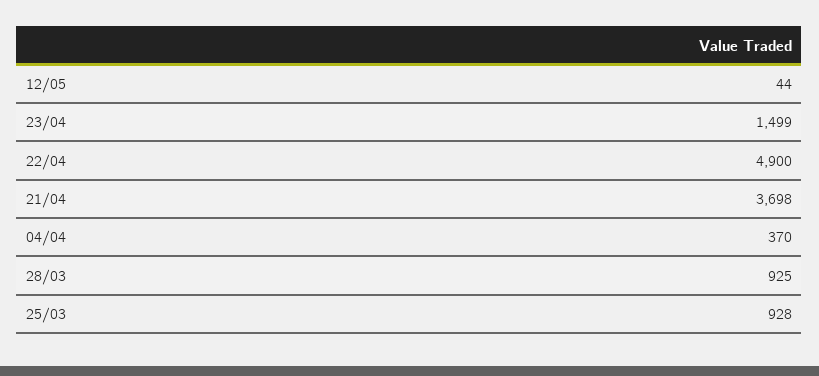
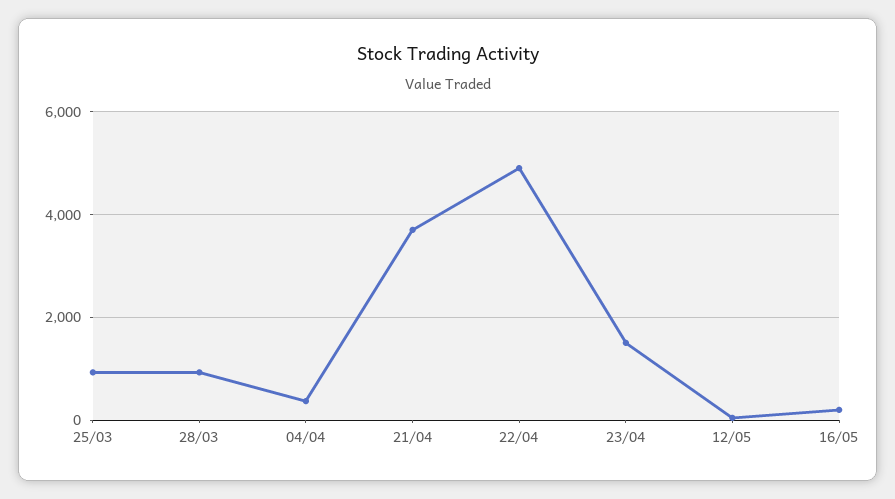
16/05: none -> 200

